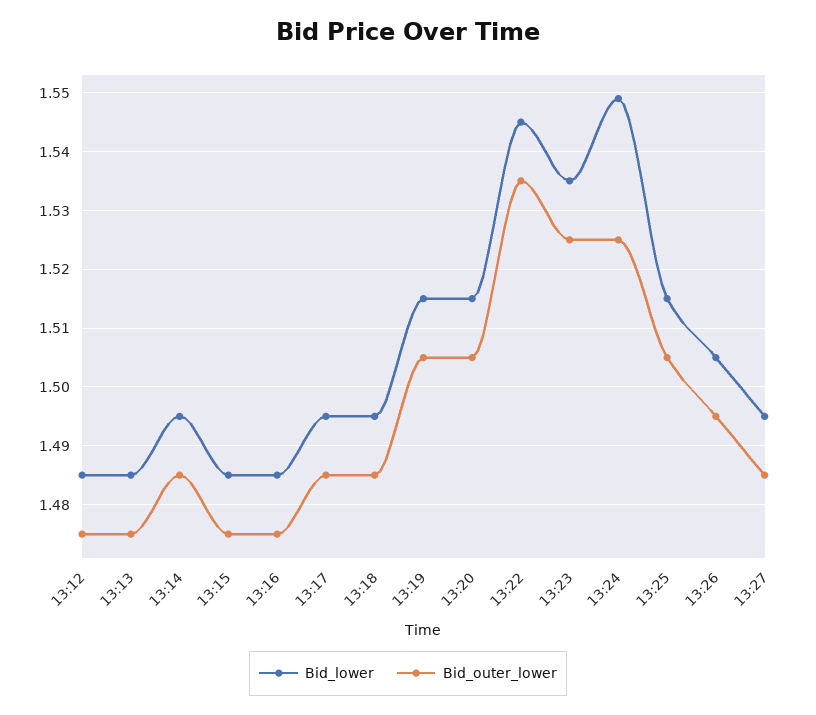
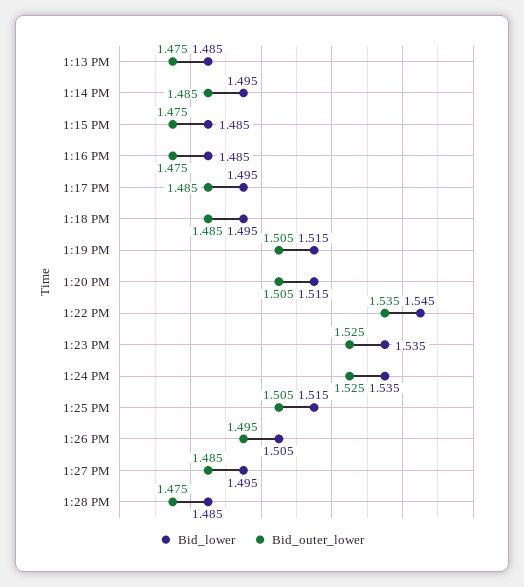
Bid_lower, 13:12: 1.485 -> none
Bid_outer_lower, 13:12: 1.475 -> none
Bid_lower, 13:24: 1.55 -> 1.535
Bid_lower, 1:28 PM: none -> 1.485
Bid_outer_lower, 1:28 PM: none -> 1.475

